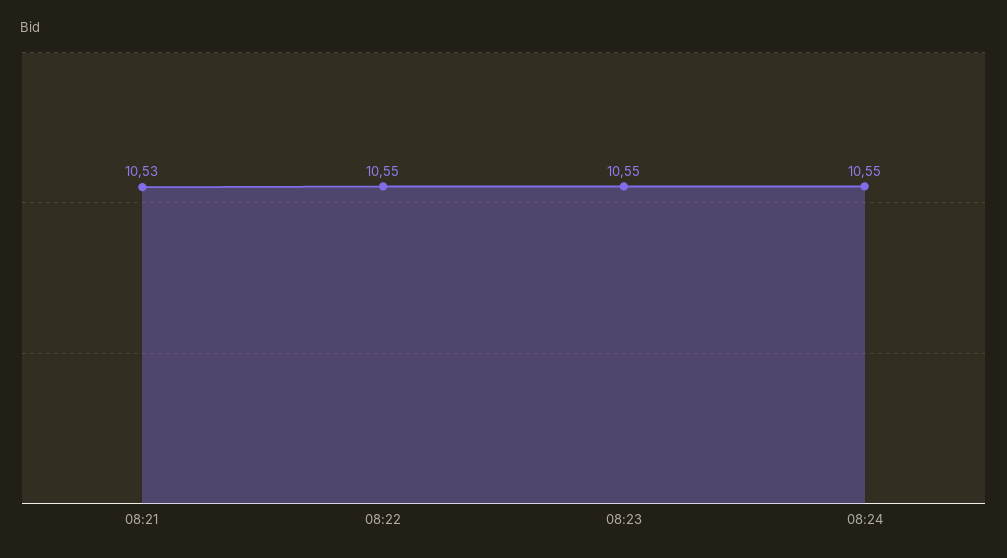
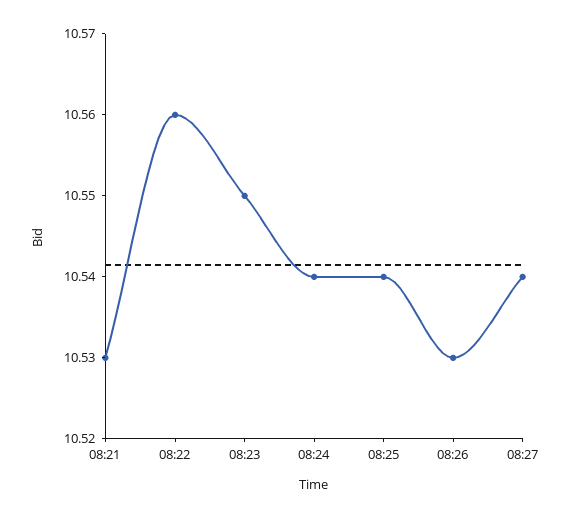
08:22: 10.55 -> 10.56
08:24: 10.55 -> 10.54
08:25: none -> 10.54
08:26: none -> 10.53
08:27: none -> 10.54

